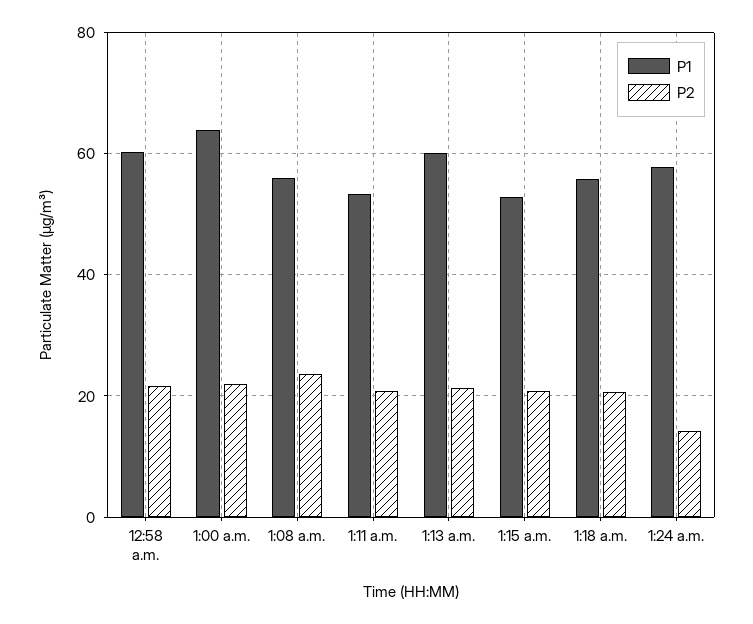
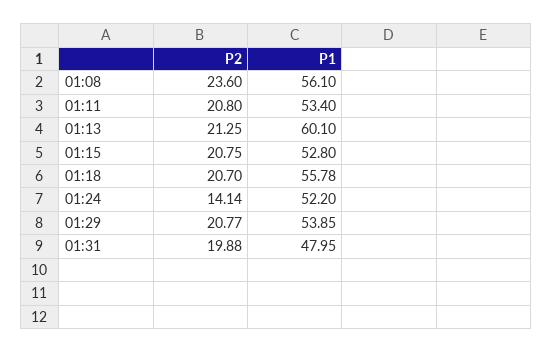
P1, 12:58 a.m.: 60 -> none
P2, 12:58 a.m.: 22 -> none
P1, 1:00 a.m.: 64 -> none
P2, 1:00 a.m.: 22 -> none
P1, 1:24 a.m.: 58 -> 52.2
P2, 01:29: none -> 20.77
P1, 01:29: none -> 53.85
P2, 01:31: none -> 19.88
P1, 01:31: none -> 47.95

